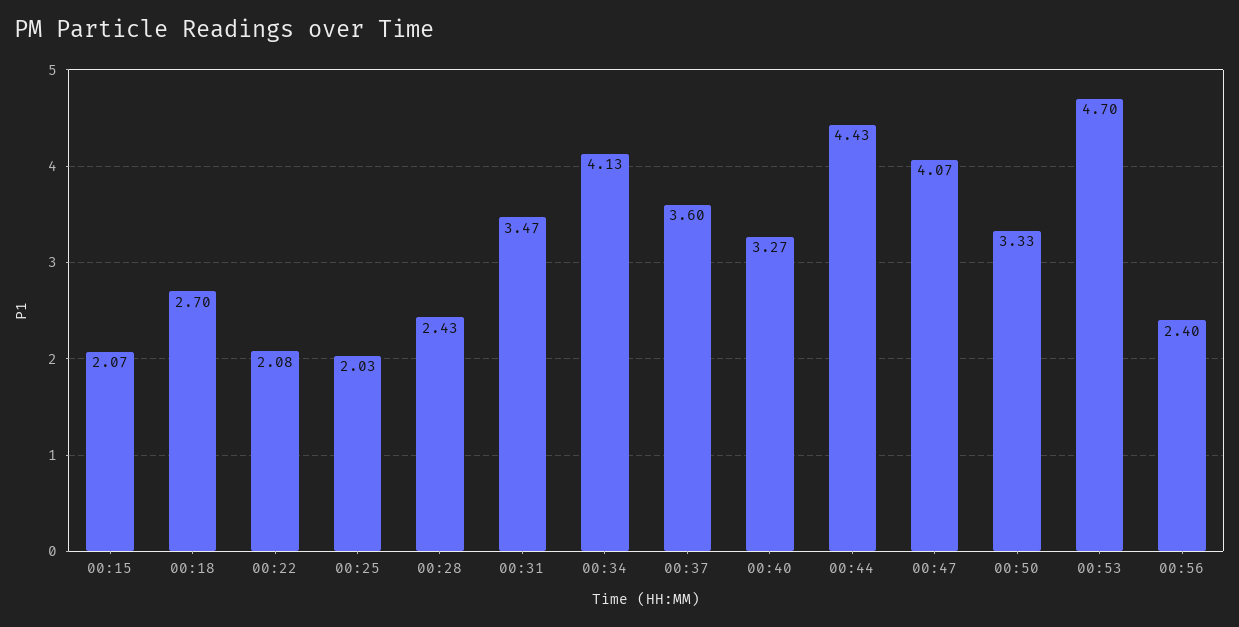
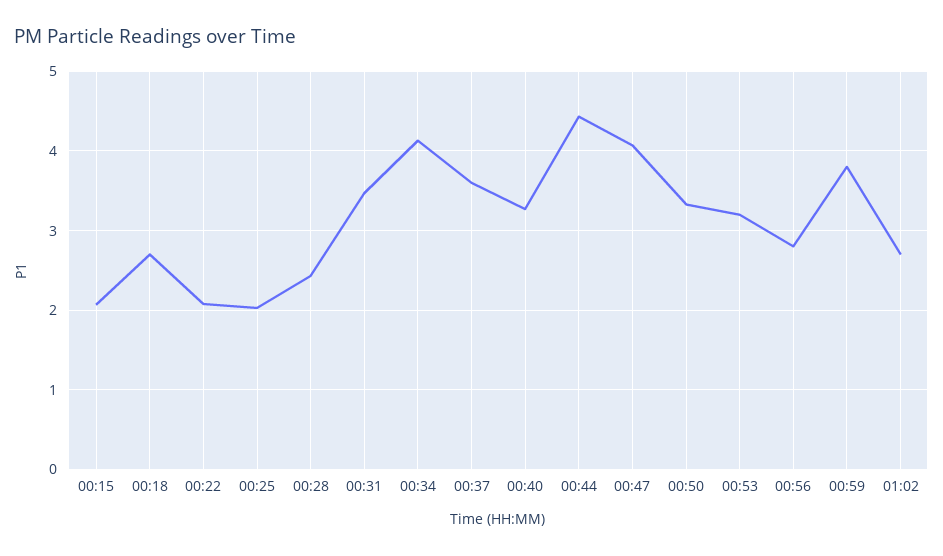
00:53: 4.7 -> 3.2
00:56: 2.4 -> 2.8
00:59: none -> 3.8
01:02: none -> 2.7

